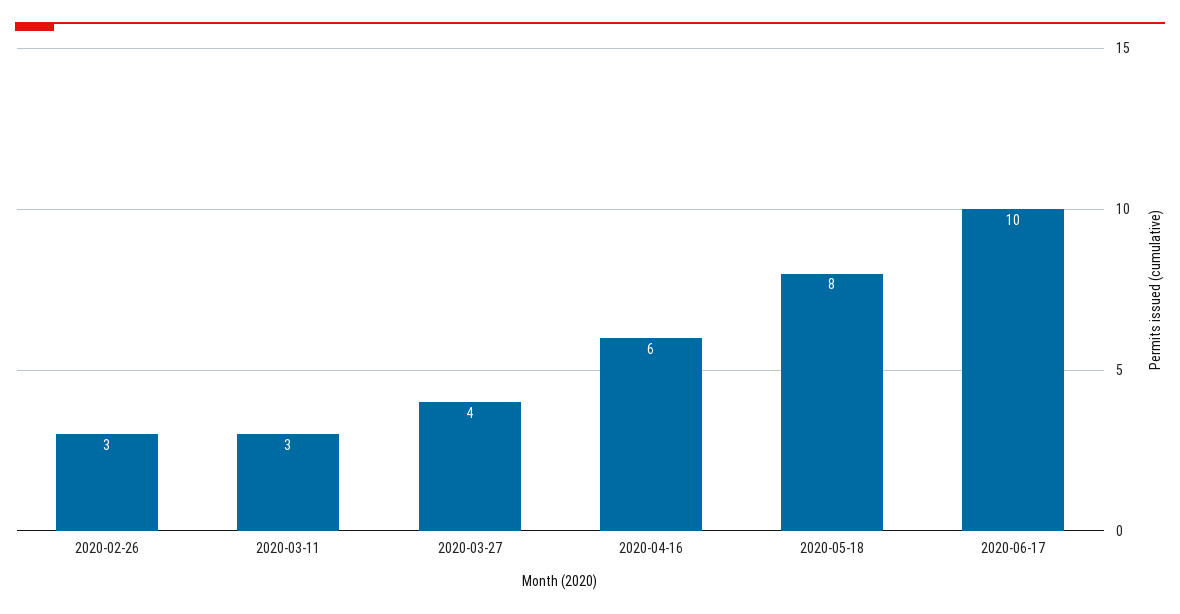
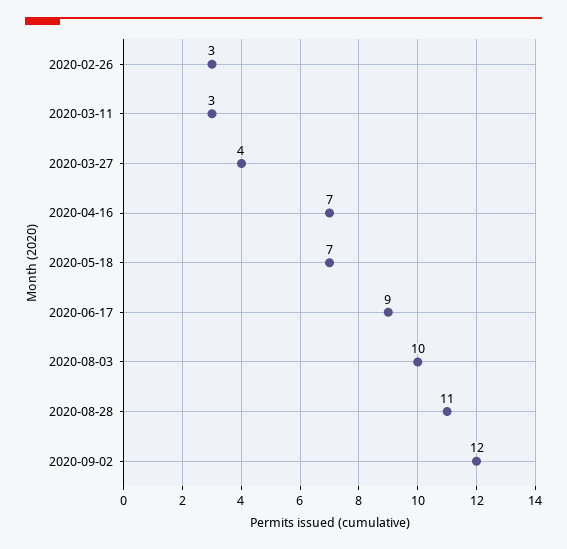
2020-04-16: 6 -> 7
2020-05-18: 8 -> 7
2020-06-17: 10 -> 9
2020-08-03: none -> 10
2020-08-28: none -> 11
2020-09-02: none -> 12

